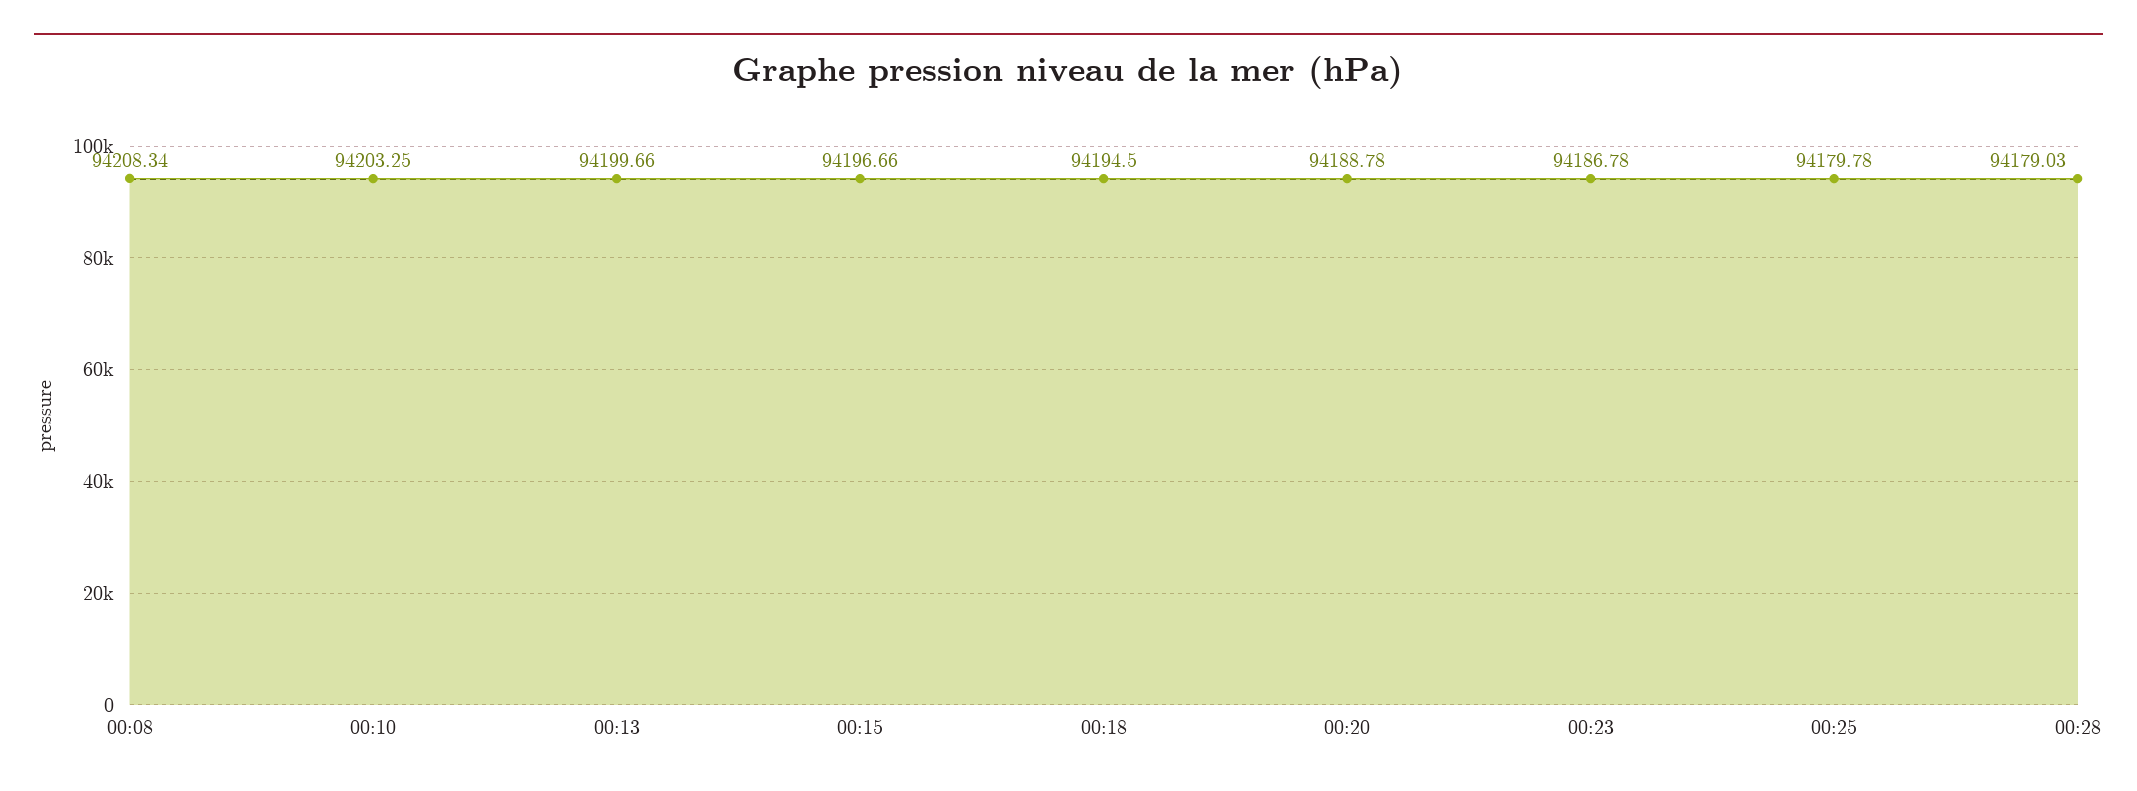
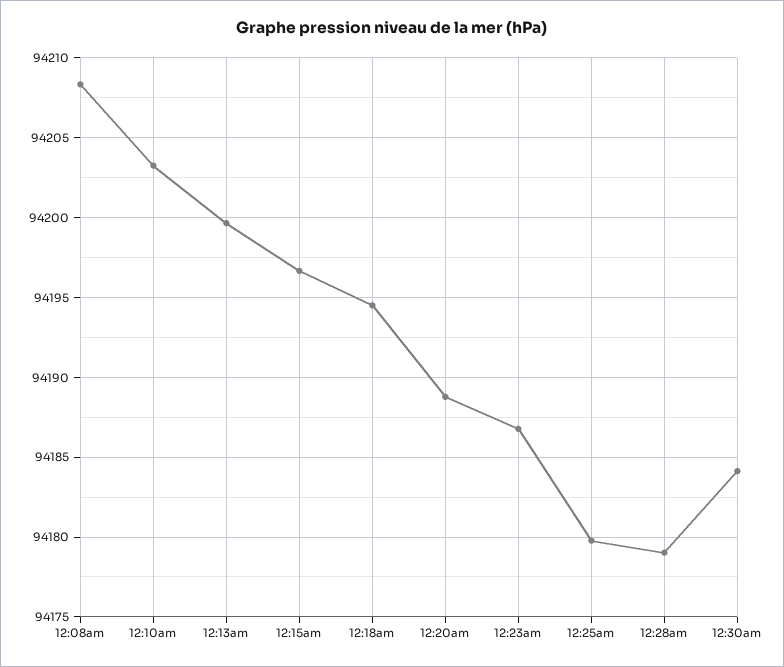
12:30am: none -> 94184

